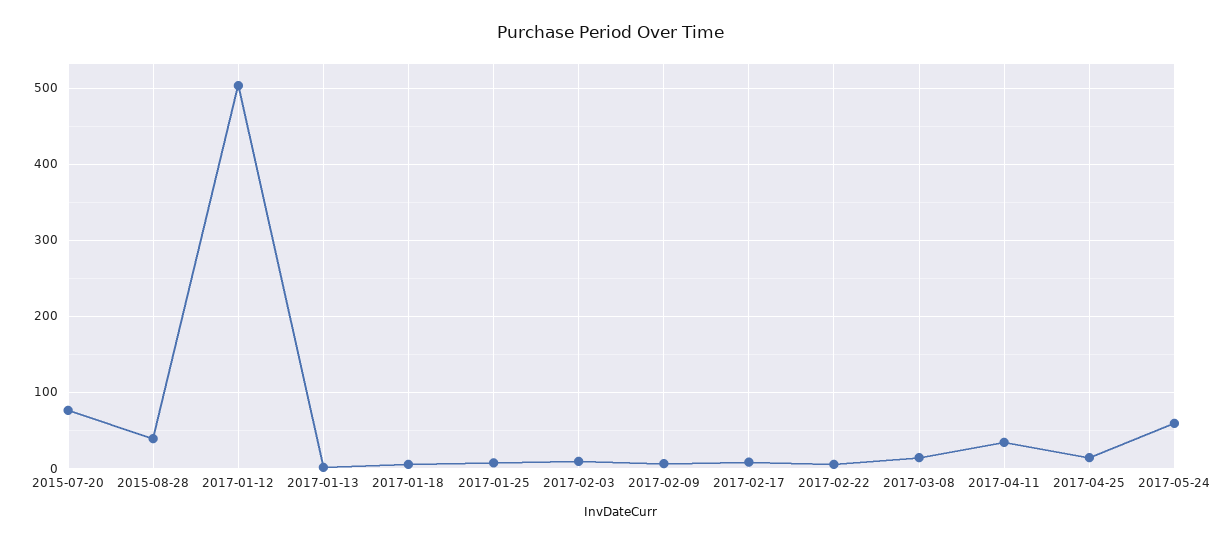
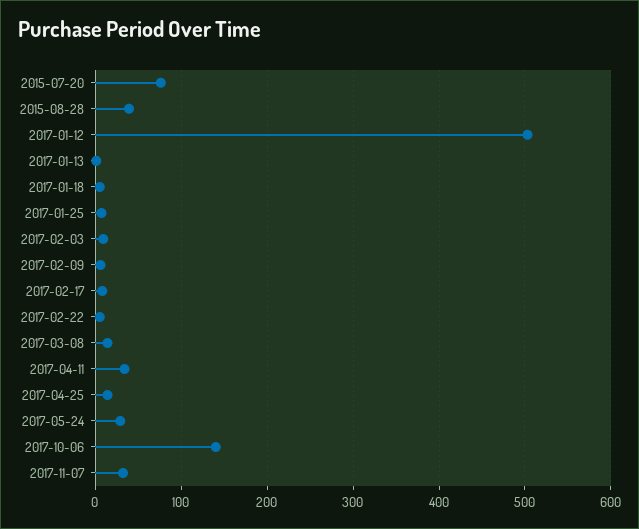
2017-05-24: 60 -> 30
2017-10-06: none -> 140
2017-11-07: none -> 30

